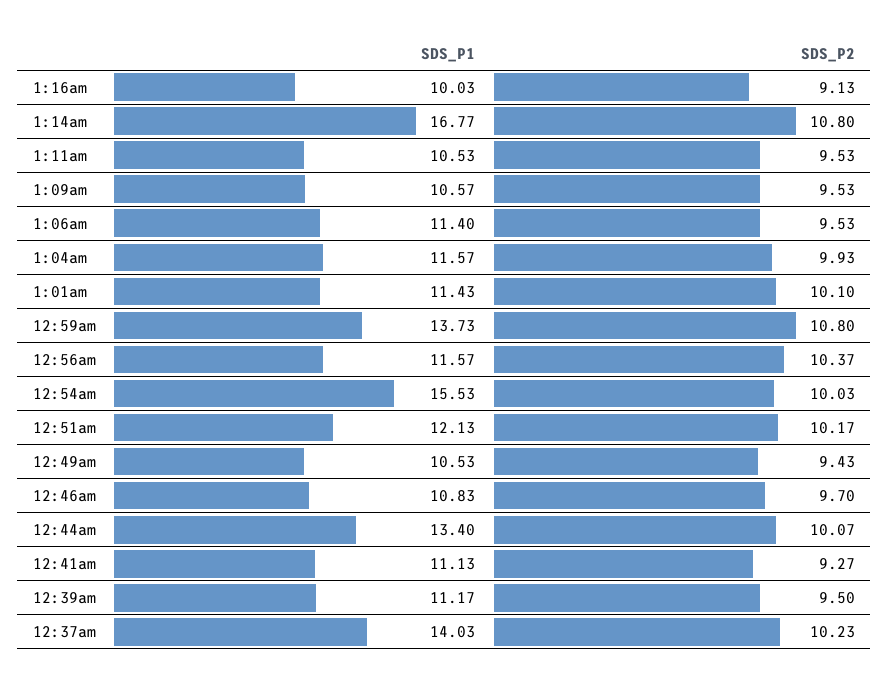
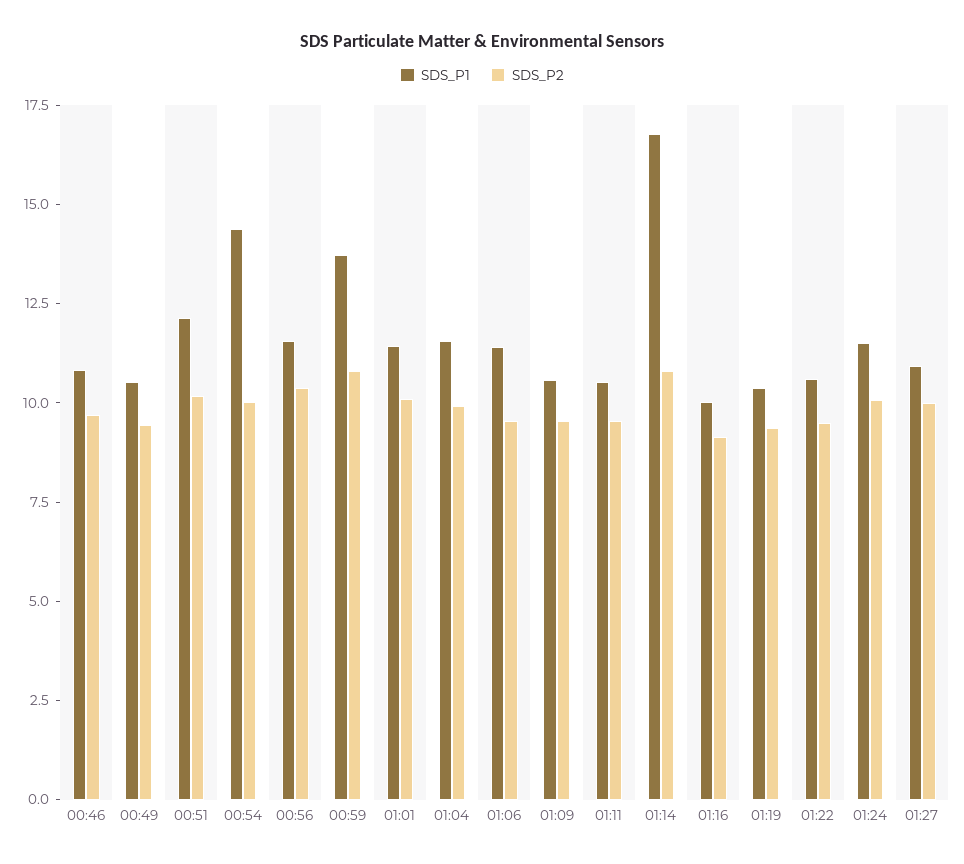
SDS_P1, 12:54am: 15.53 -> 14.5
SDS_P1, 12:44am: 13.4 -> none
SDS_P2, 12:44am: 10.07 -> none
SDS_P1, 12:41am: 11.13 -> none
SDS_P2, 12:41am: 9.27 -> none
SDS_P1, 12:39am: 11.17 -> none
SDS_P2, 12:39am: 9.5 -> none
SDS_P1, 12:37am: 14.03 -> none
SDS_P2, 12:37am: 10.23 -> none
SDS_P1, 01:19: none -> 10.5
SDS_P2, 01:19: none -> 9.5
SDS_P1, 01:22: none -> 10.5
SDS_P2, 01:22: none -> 9.5
SDS_P1, 01:24: none -> 11.5
SDS_P2, 01:24: none -> 10
SDS_P1, 01:27: none -> 11
SDS_P2, 01:27: none -> 10

